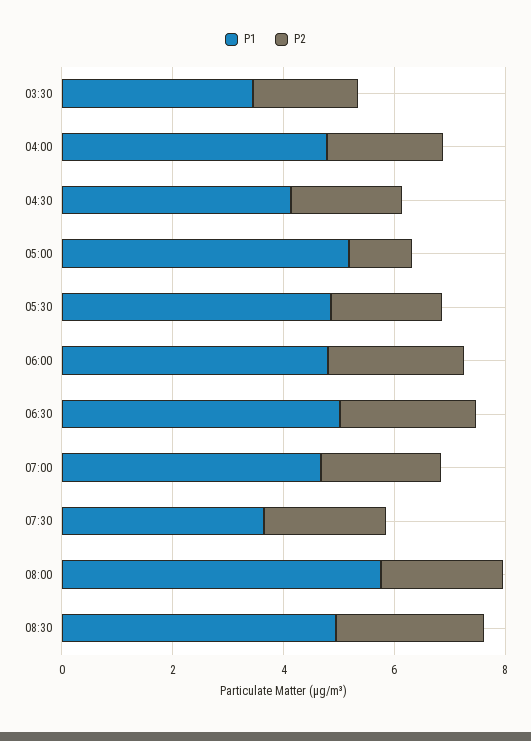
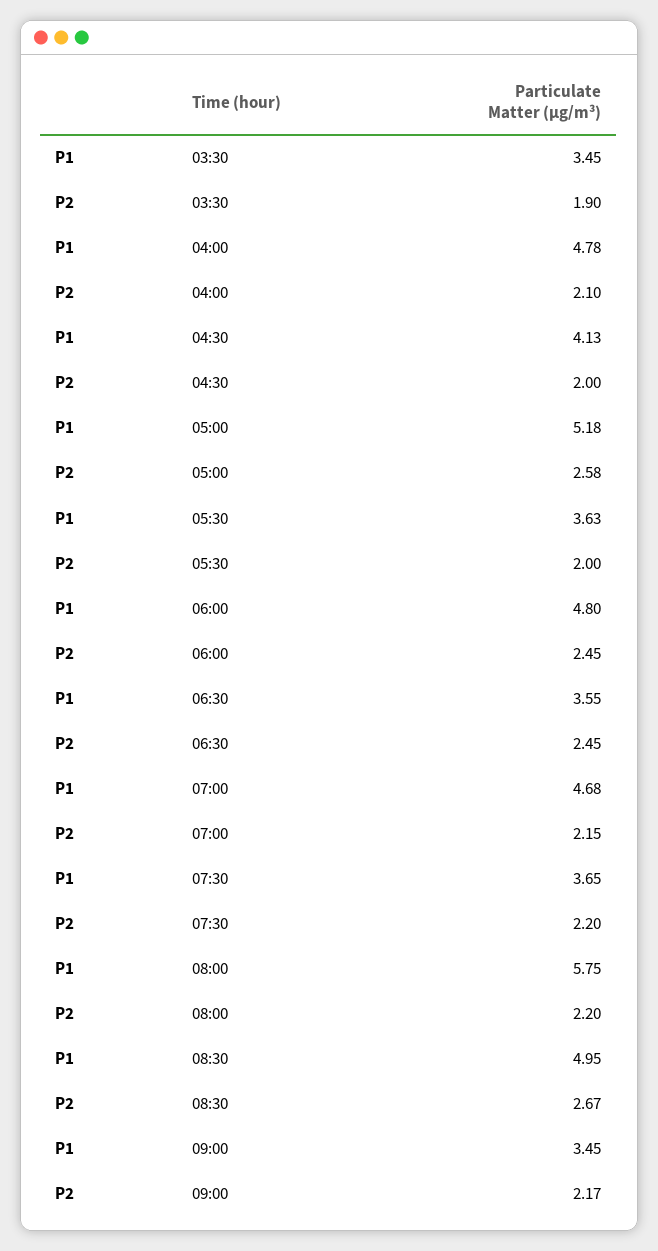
P2, 05:00: 1 -> 2.58
P1, 05:30: 5 -> 3.63
P1, 06:30: 5 -> 3.55
P1, 09:00: none -> 3.45
P2, 09:00: none -> 2.17

